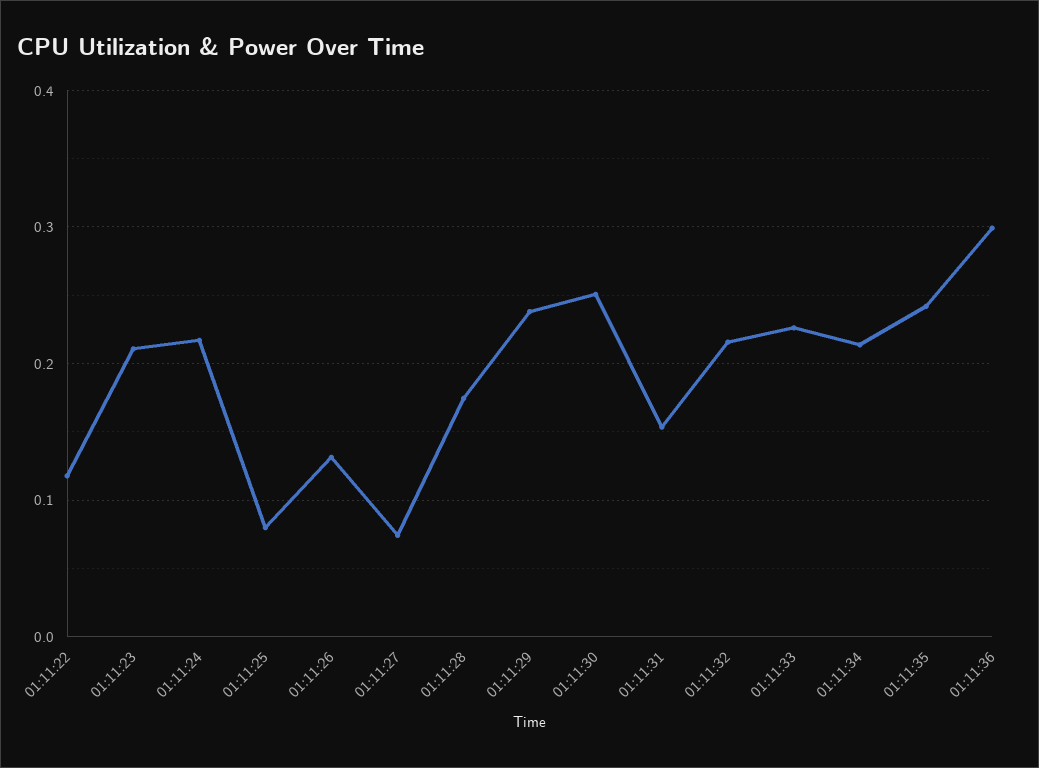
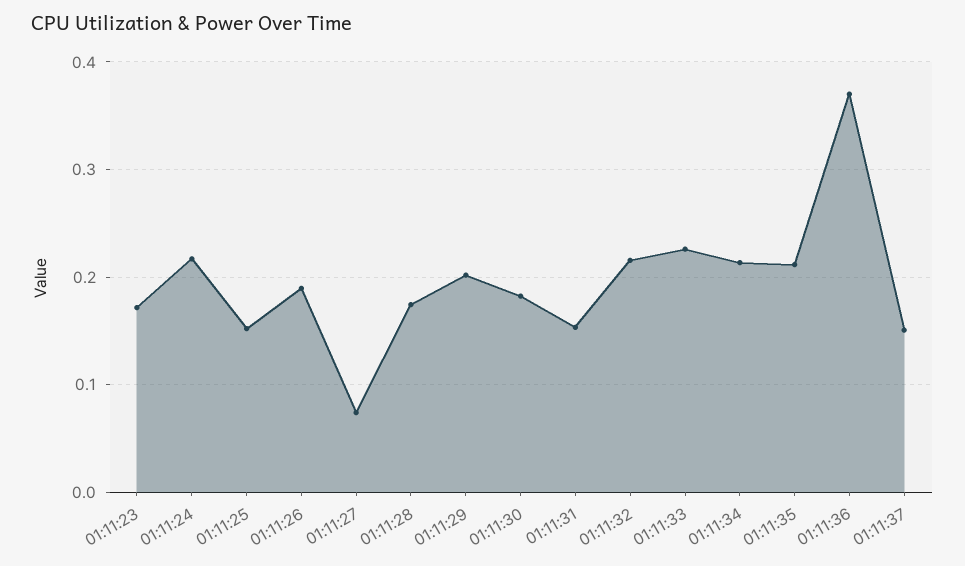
01:11:22: 0.12 -> none
01:11:23: 0.21 -> 0.17
01:11:25: 0.08 -> 0.15
01:11:26: 0.13 -> 0.19
01:11:29: 0.24 -> 0.2
01:11:30: 0.25 -> 0.18
01:11:35: 0.24 -> 0.21
01:11:36: 0.3 -> 0.37
01:11:37: none -> 0.15

